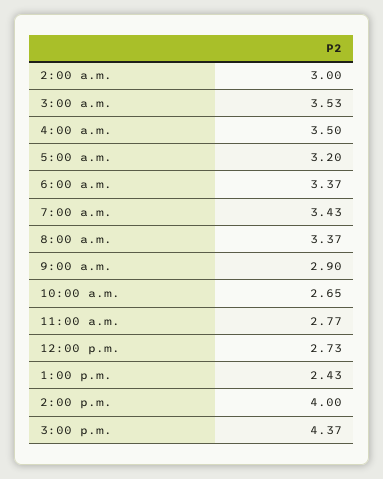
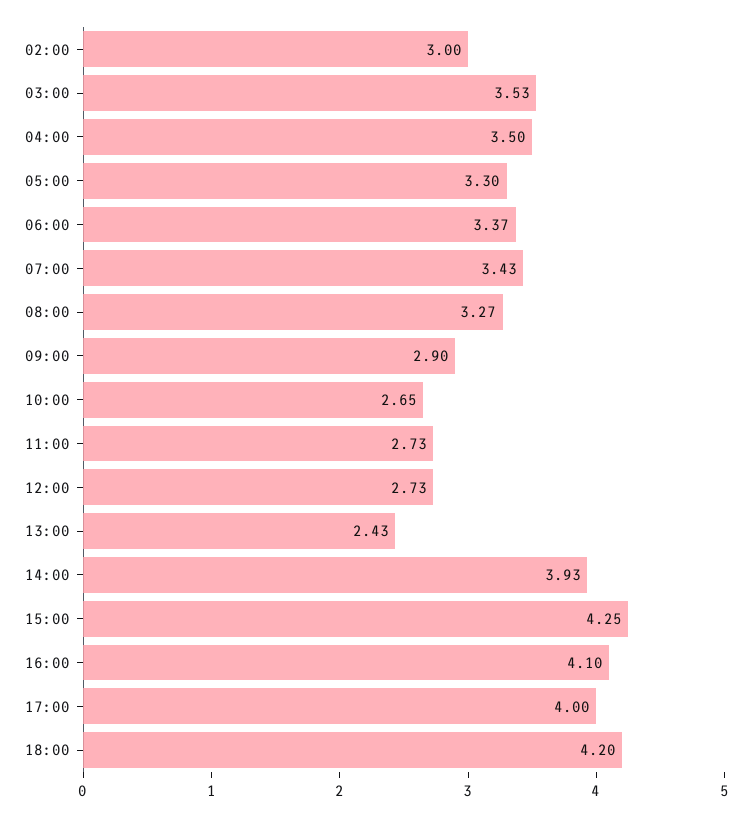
5:00 a.m.: 3.2 -> 3.3
8:00 a.m.: 3.37 -> 3.27
11:00 a.m.: 2.77 -> 2.73
2:00 p.m.: 4 -> 3.93
3:00 p.m.: 4.37 -> 4.25
16:00: none -> 4.1
17:00: none -> 4
18:00: none -> 4.2

